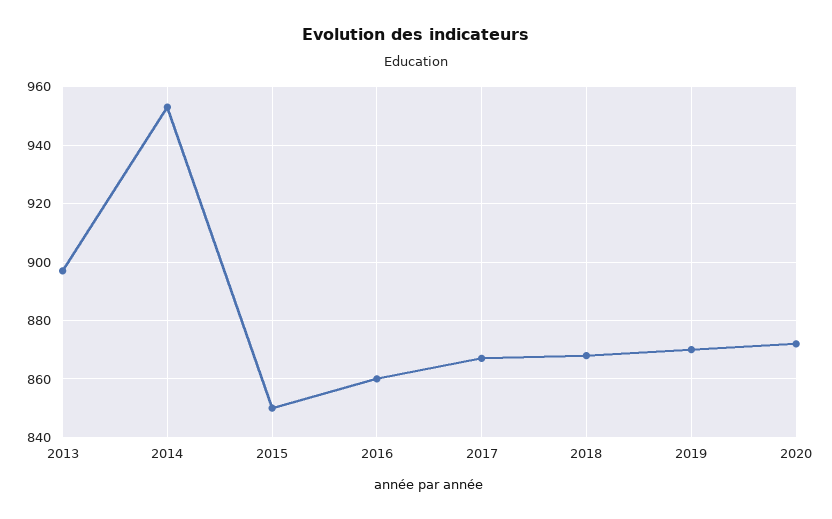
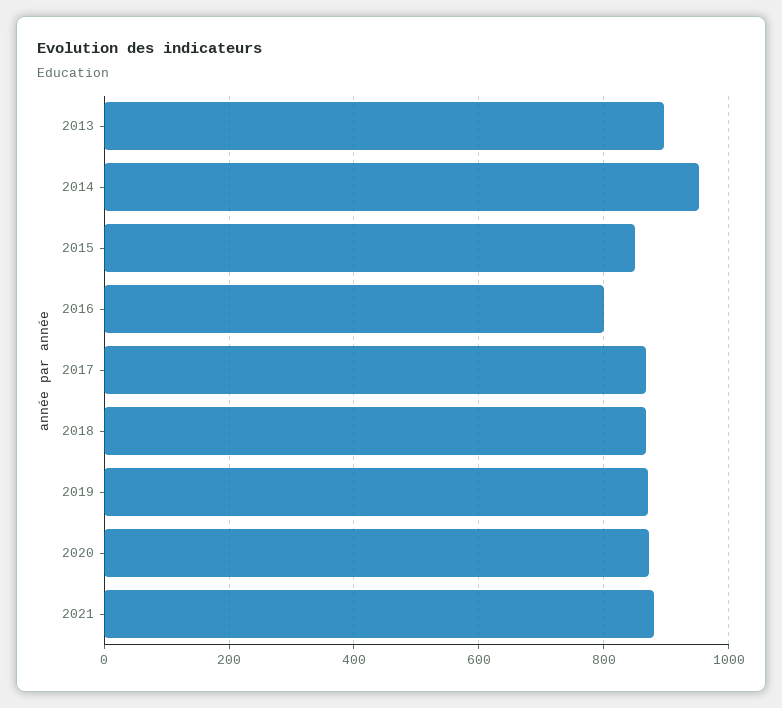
2016: 860 -> 800
2021: none -> 880

